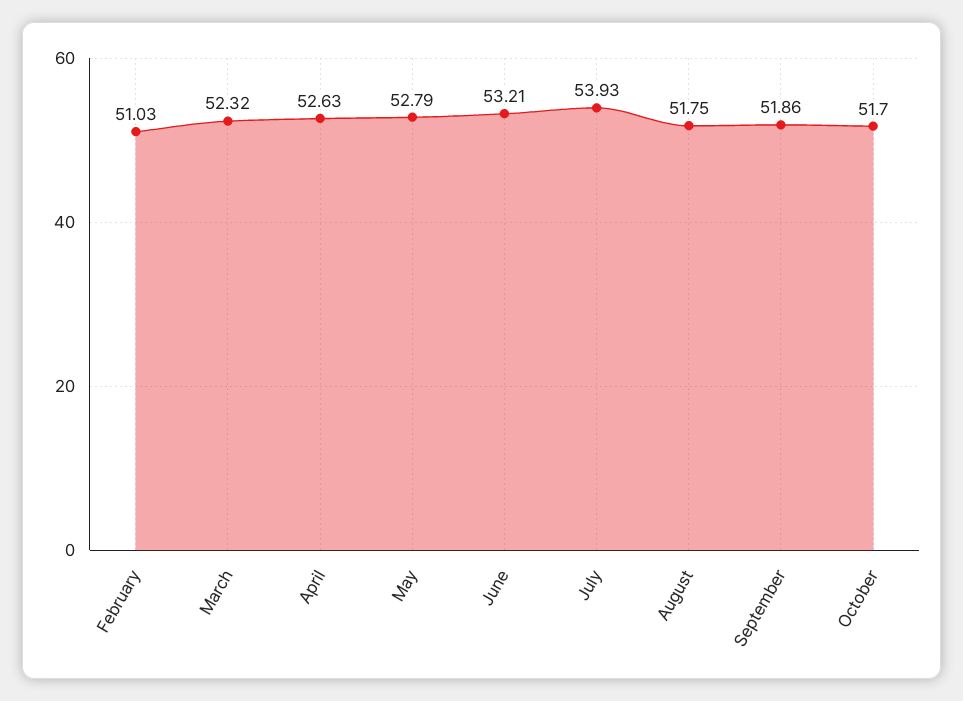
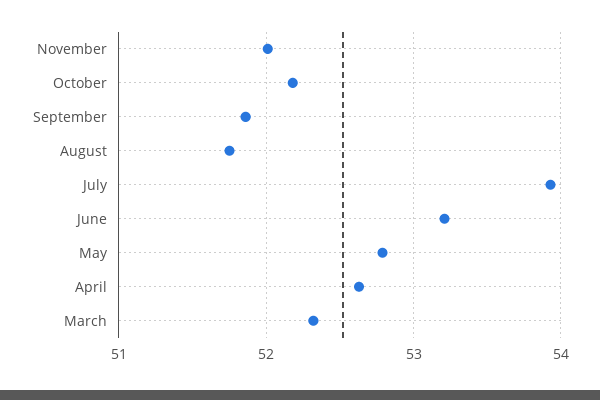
February: 51.03 -> none
October: 51.7 -> 52.2
November: none -> 52

